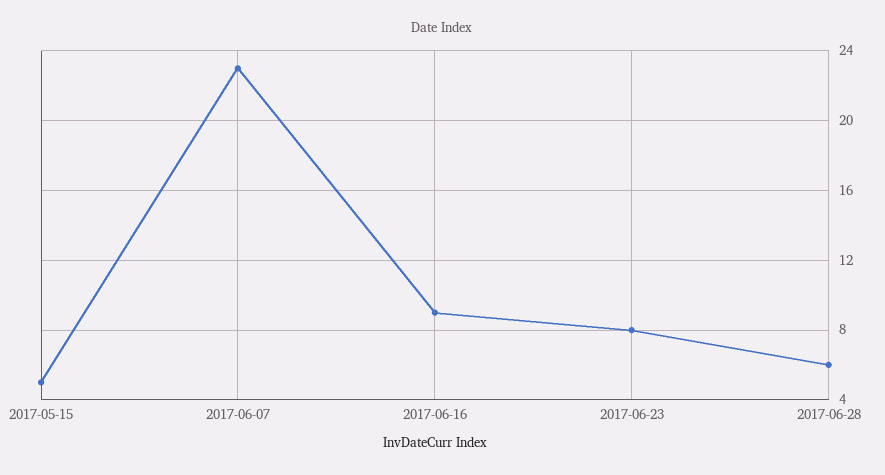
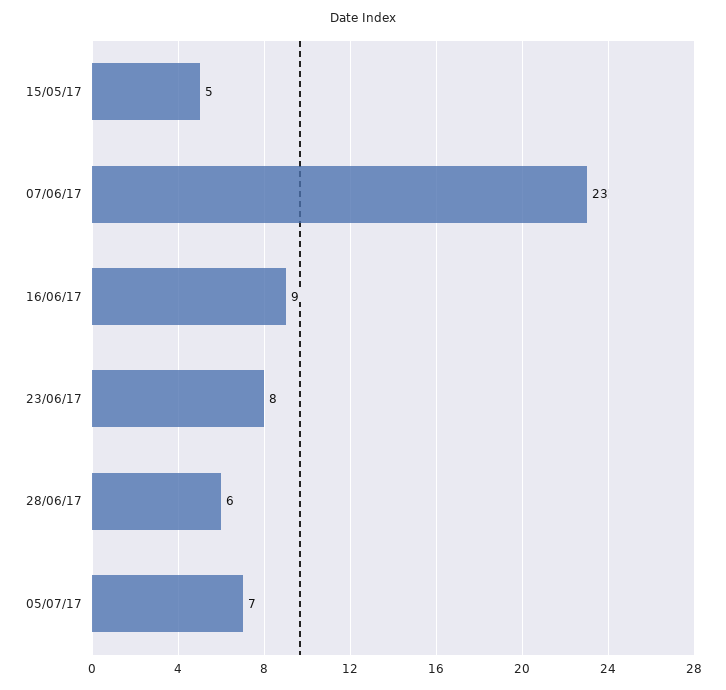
05/07/17: none -> 7

